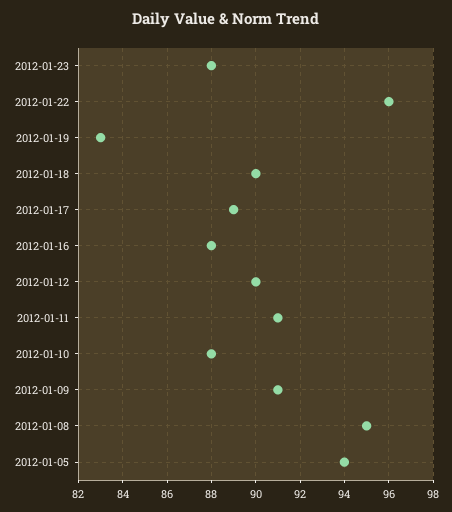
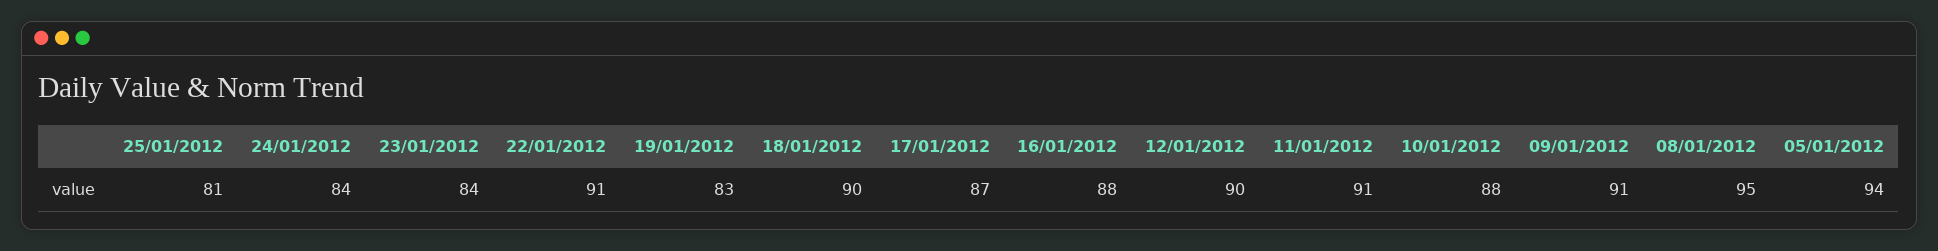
2012-01-23: 88 -> 84
2012-01-22: 96 -> 91
2012-01-17: 89 -> 87
25/01/2012: none -> 81
24/01/2012: none -> 84

